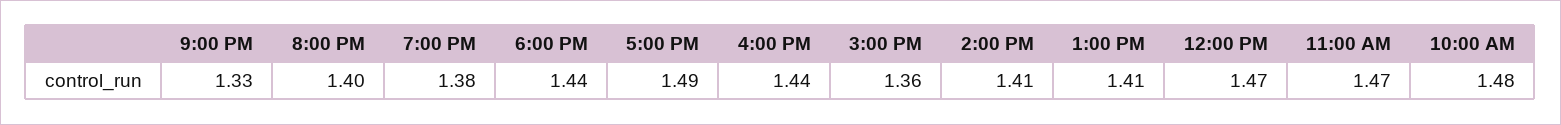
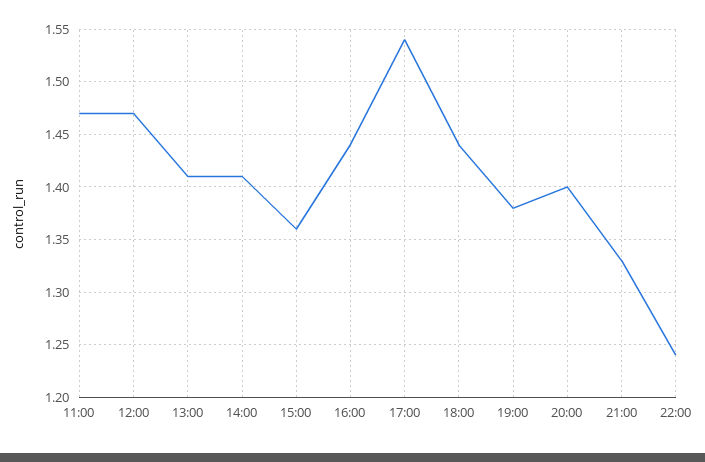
5:00 PM: 1.49 -> 1.54
10:00 AM: 1.48 -> none
22:00: none -> 1.24

